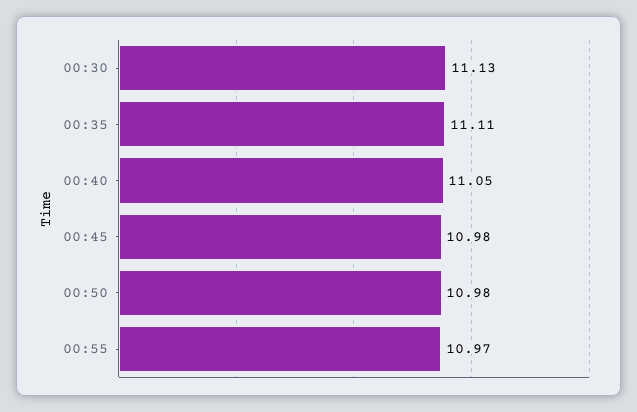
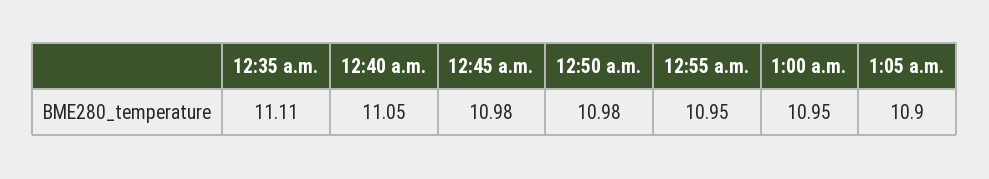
00:30: 11.13 -> none
00:55: 10.97 -> 10.95
1:00 a.m.: none -> 10.95
1:05 a.m.: none -> 10.9

